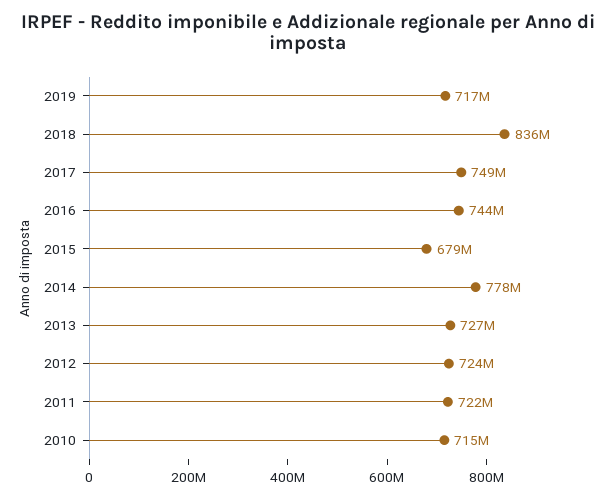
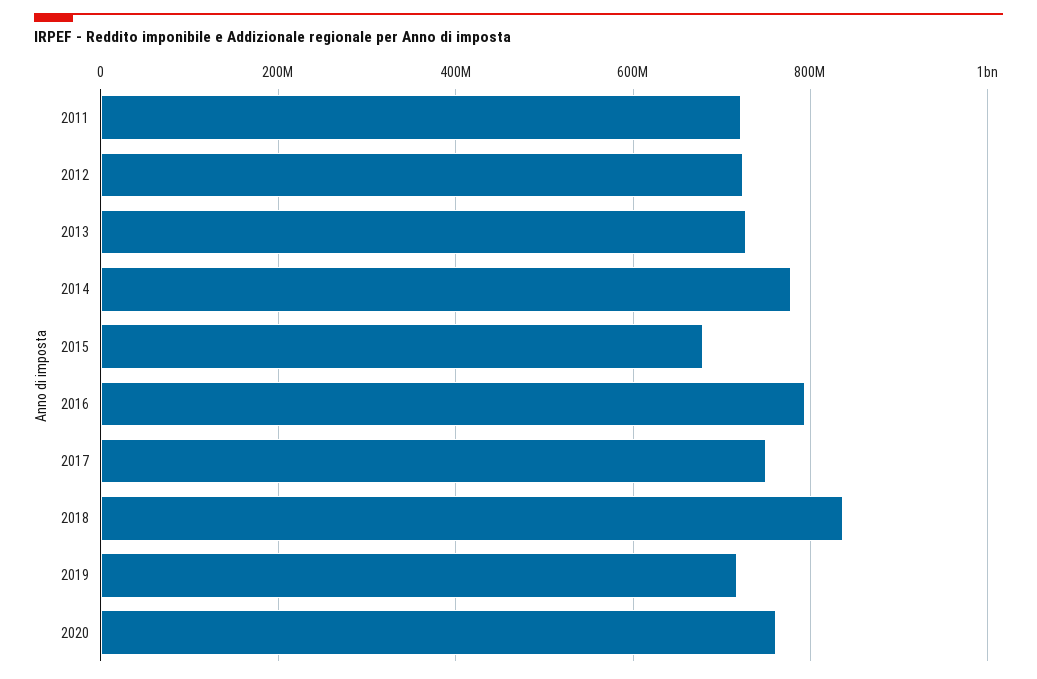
2016: 744000000 -> 800000000
2010: 715000000 -> none
2020: none -> 760000000

